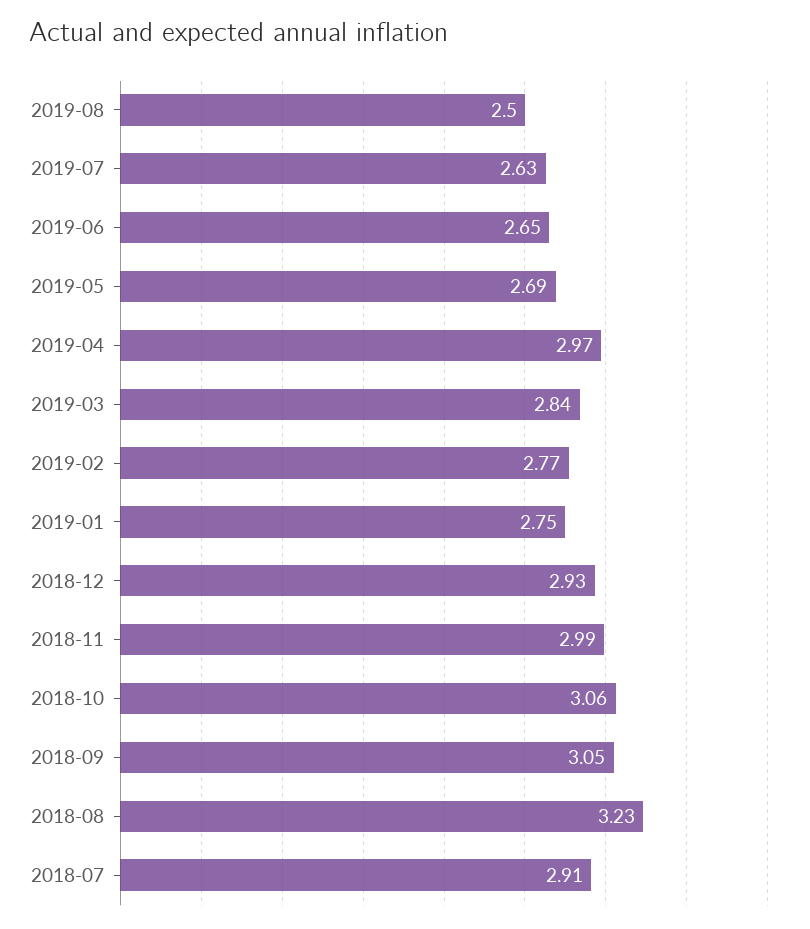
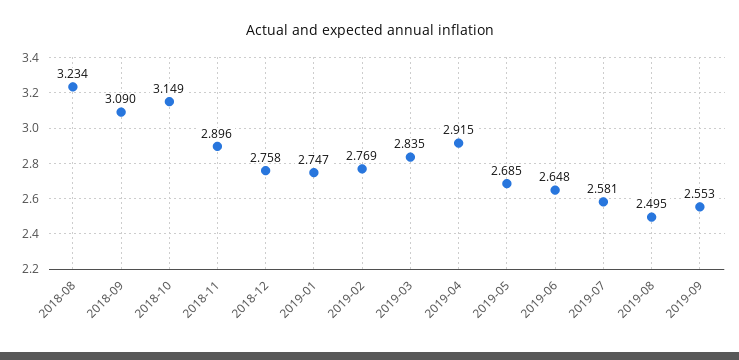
2019-07: 2.63 -> 2.581
2019-04: 2.97 -> 2.915
2018-12: 2.93 -> 2.758
2018-11: 2.99 -> 2.896
2018-10: 3.06 -> 3.149
2018-09: 3.05 -> 3.09
2018-07: 2.91 -> none
2019-09: none -> 2.553

